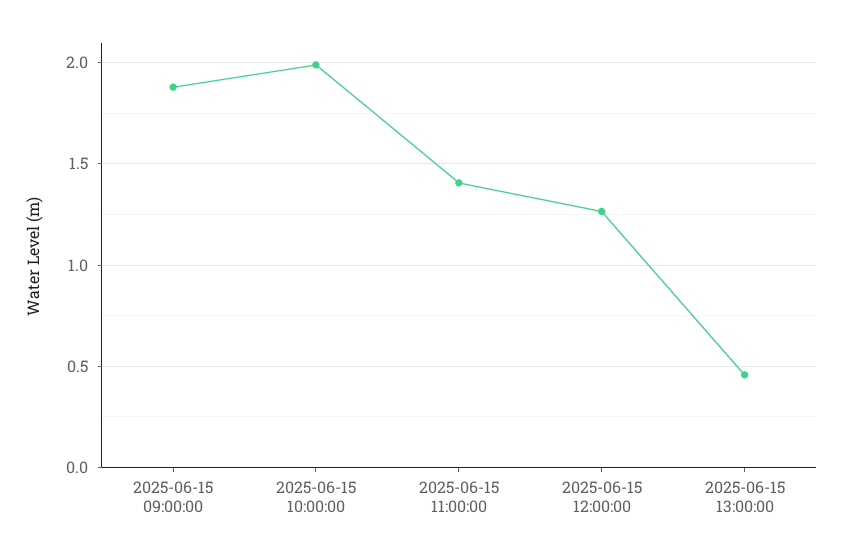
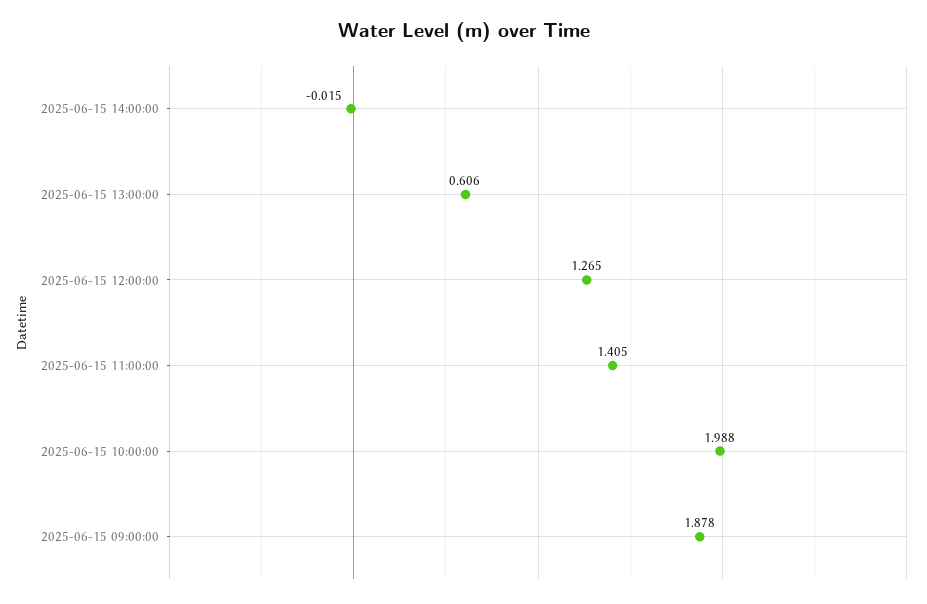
2025-06-15 13:00:00: 0.45 -> 0.606
2025-06-15 14:00:00: none -> -0.015

